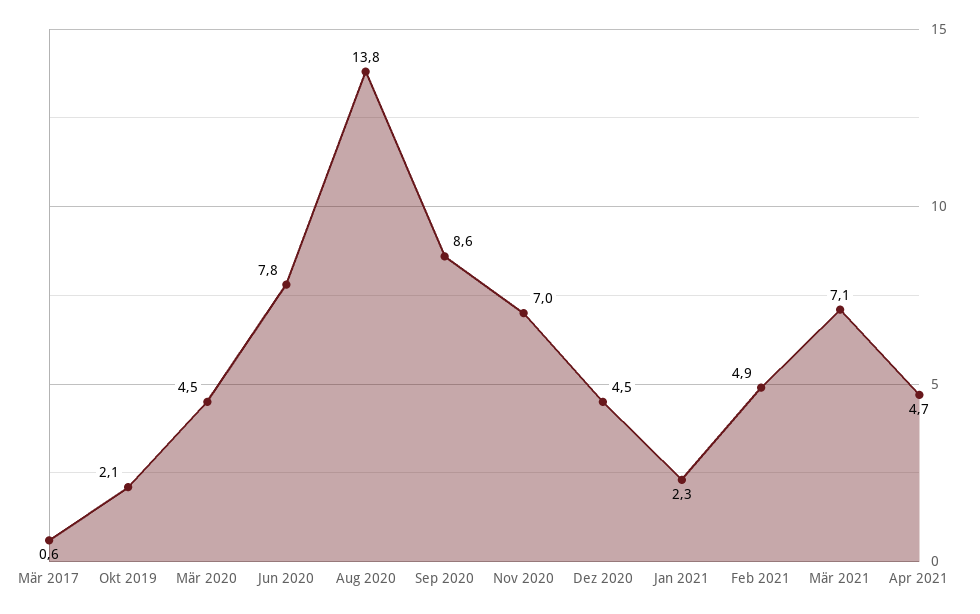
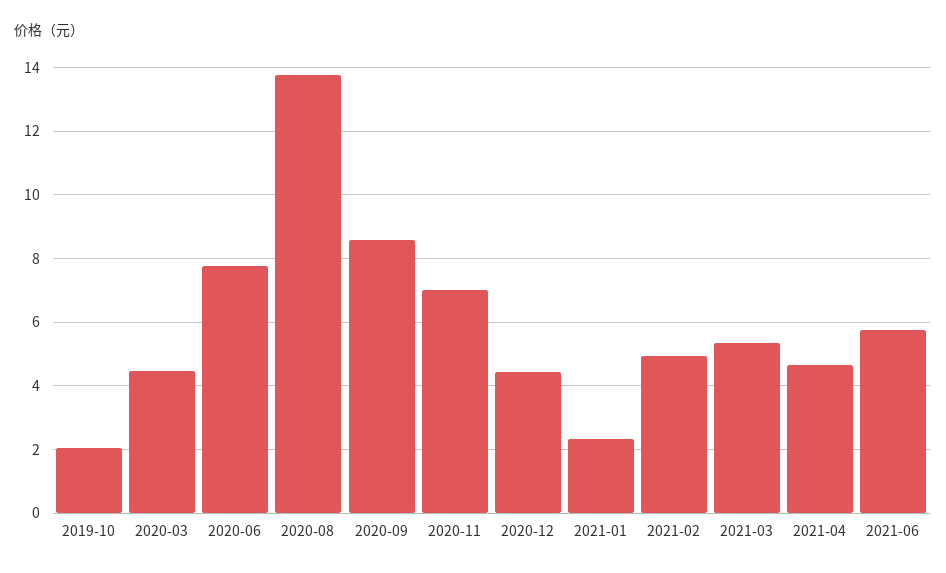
Mär 2017: 0.6 -> none
Mär 2021: 7.1 -> 5.4
2021-06: none -> 5.8

